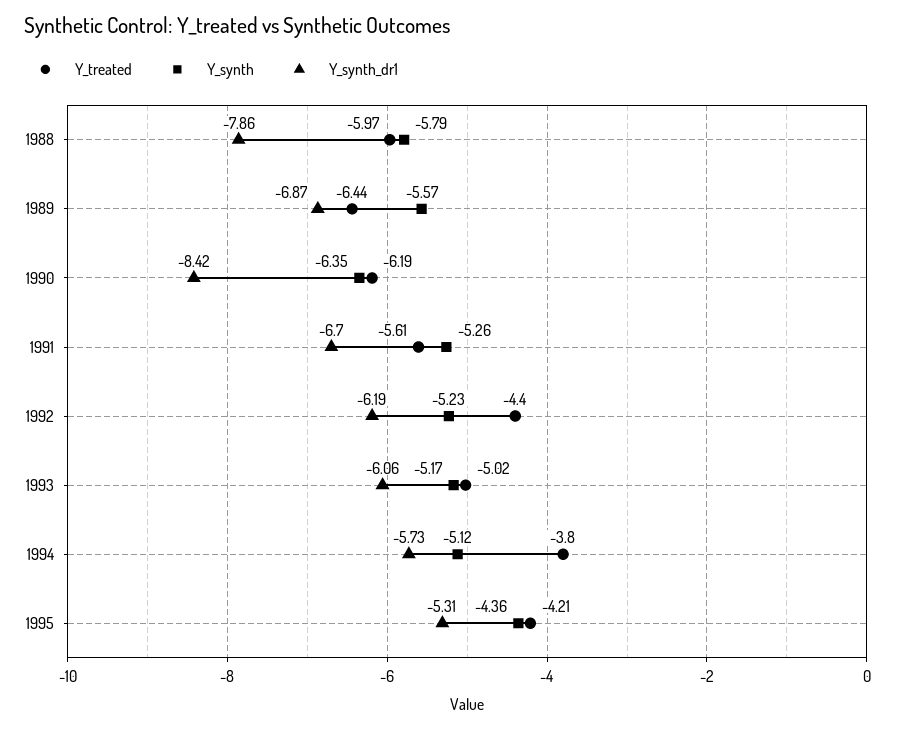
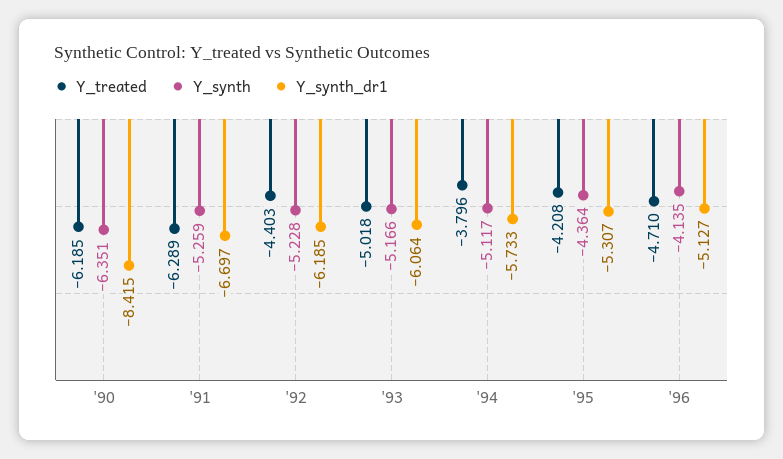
Y_treated, 1988: -5.97 -> none
Y_synth, 1988: -5.79 -> none
Y_synth_dr1, 1988: -7.86 -> none
Y_treated, 1989: -6.44 -> none
Y_synth, 1989: -5.57 -> none
Y_synth_dr1, 1989: -6.87 -> none
Y_treated, 1991: -5.61 -> -6.289
Y_treated, '96: none -> -4.71
Y_synth, '96: none -> -4.135
Y_synth_dr1, '96: none -> -5.127

